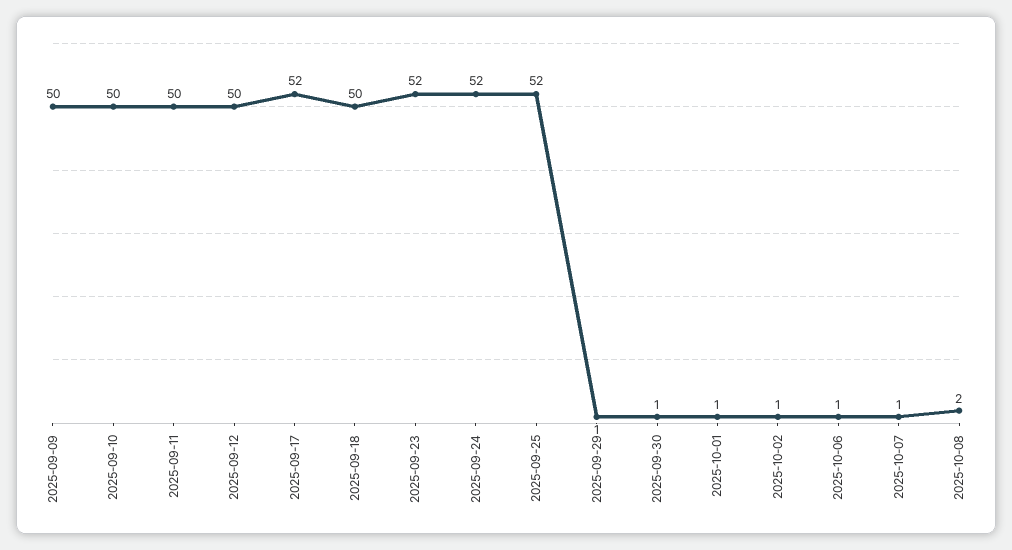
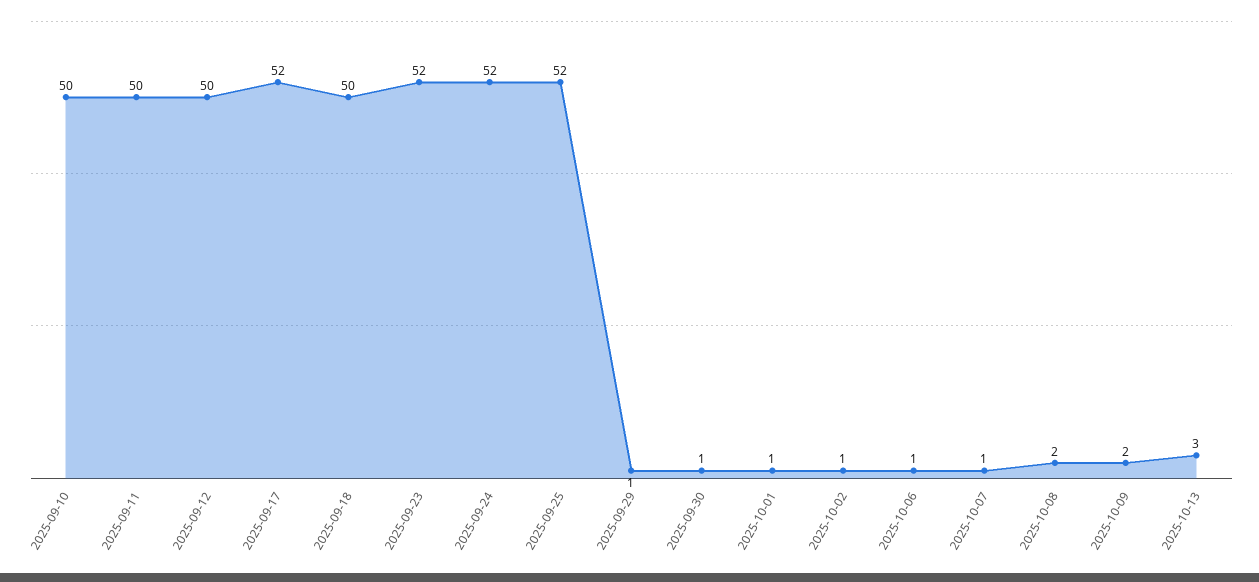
2025-09-09: 50 -> none
2025-10-09: none -> 2
2025-10-13: none -> 3

